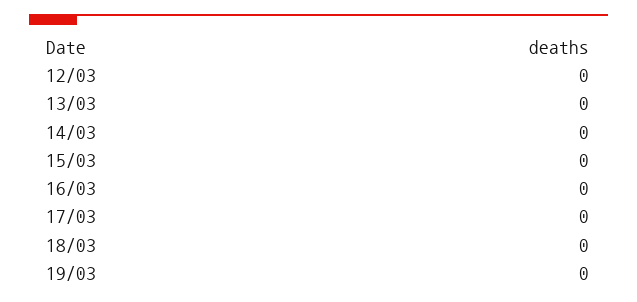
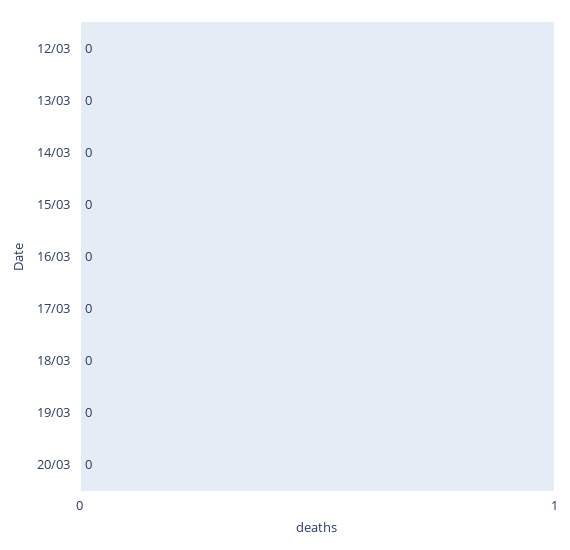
20/03: none -> 0

